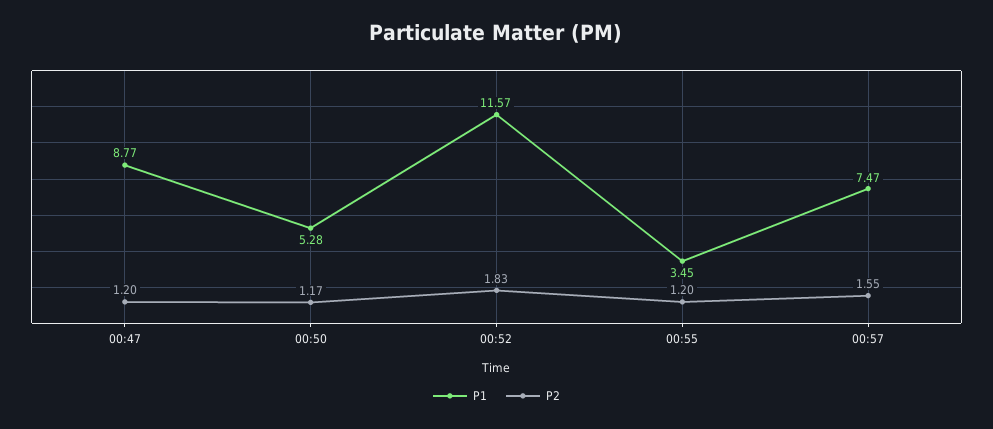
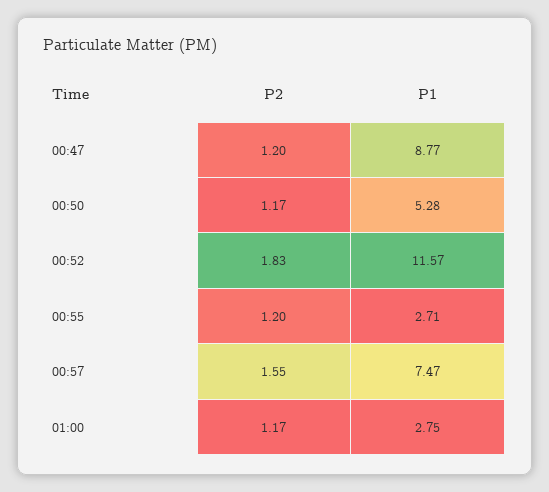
P1, 00:55: 3.45 -> 2.71
P2, 01:00: none -> 1.17
P1, 01:00: none -> 2.75

